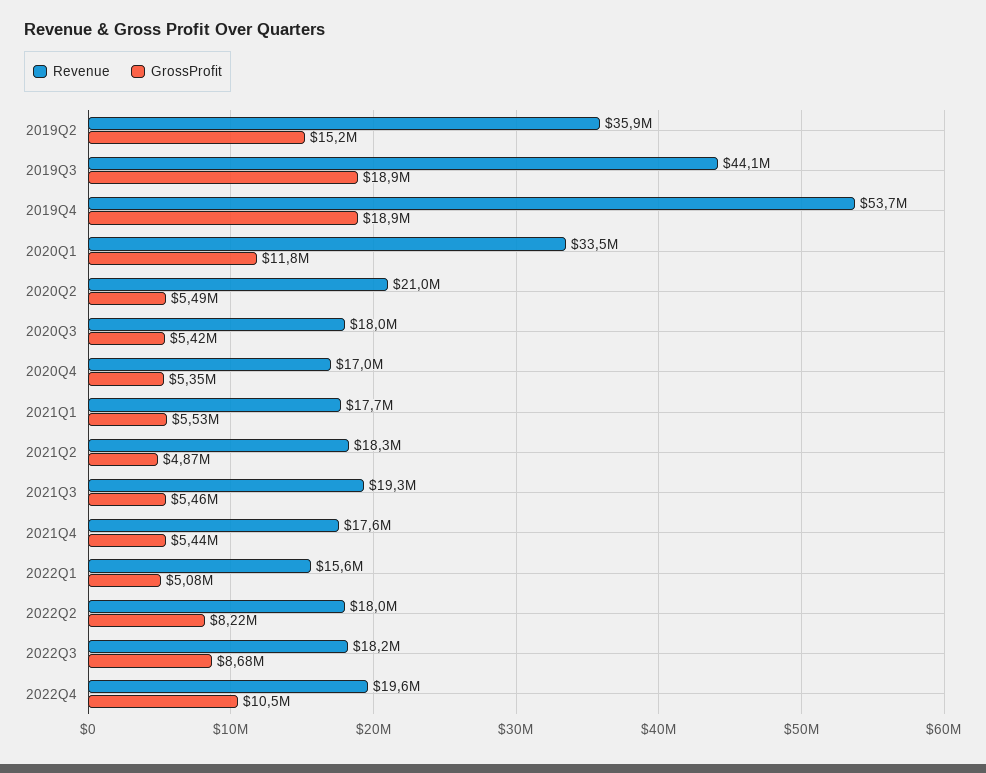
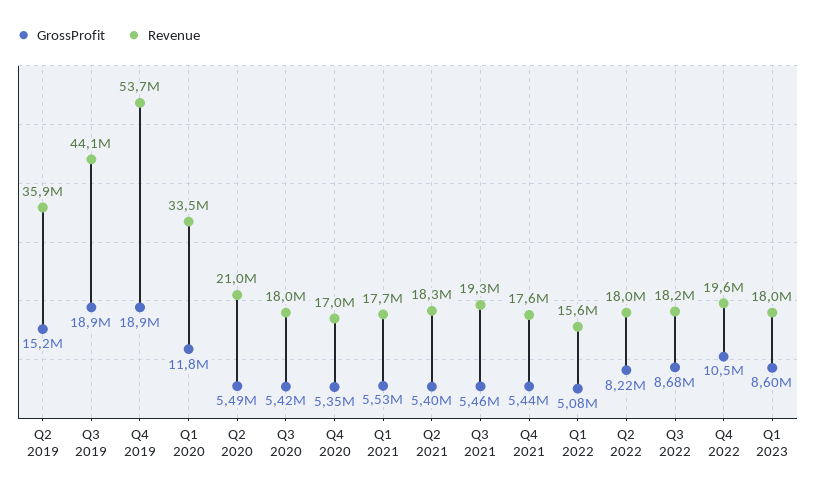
GrossProfit, 2021Q2: 4870000 -> 5400000
GrossProfit, Q1 2023: none -> 8600000
Revenue, Q1 2023: none -> 18000000

